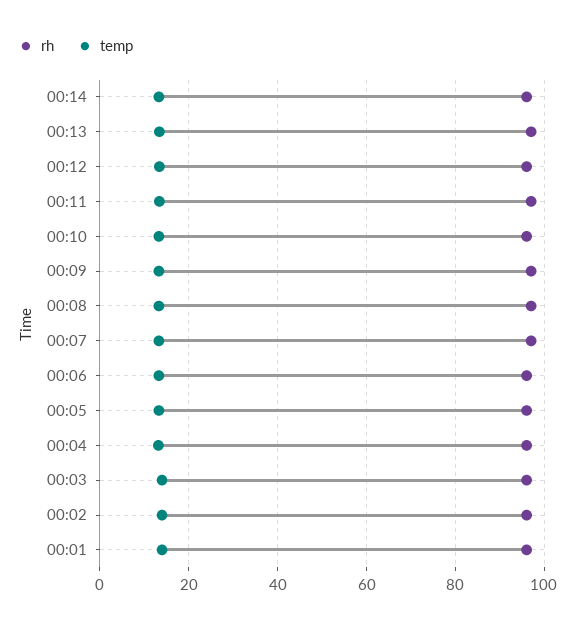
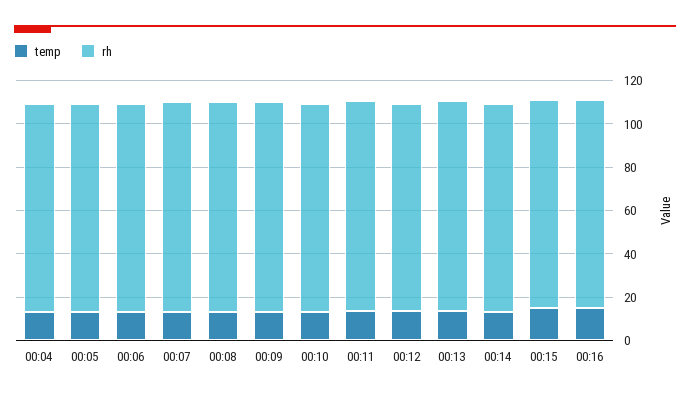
rh, 00:03: 96 -> none
temp, 00:03: 14 -> none
rh, 00:02: 96 -> none
temp, 00:02: 14 -> none
rh, 00:01: 96 -> none
temp, 00:01: 14 -> none
temp, 00:15: none -> 15
rh, 00:15: none -> 95
temp, 00:16: none -> 15
rh, 00:16: none -> 95

